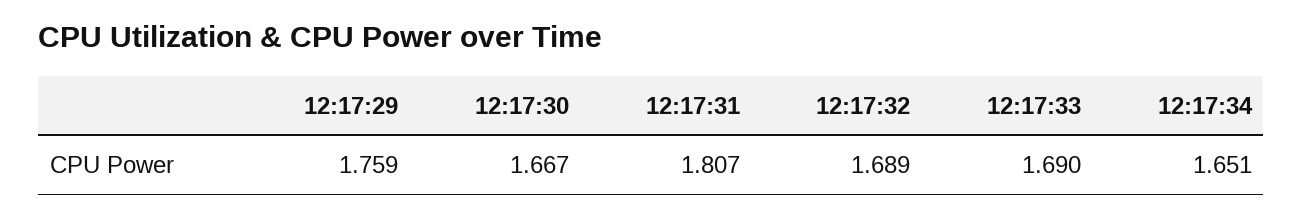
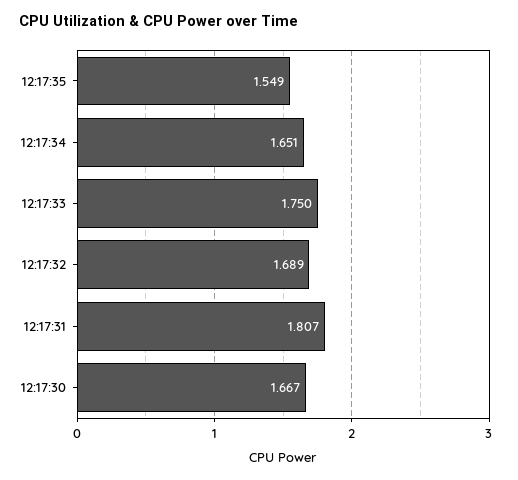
12:17:29: 1.759 -> none
12:17:33: 1.69 -> 1.75
12:17:35: none -> 1.549

